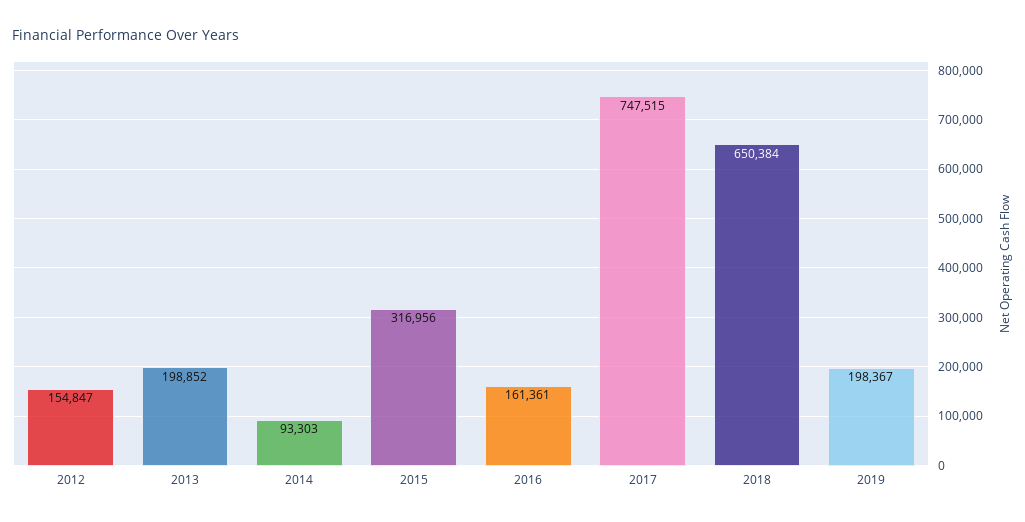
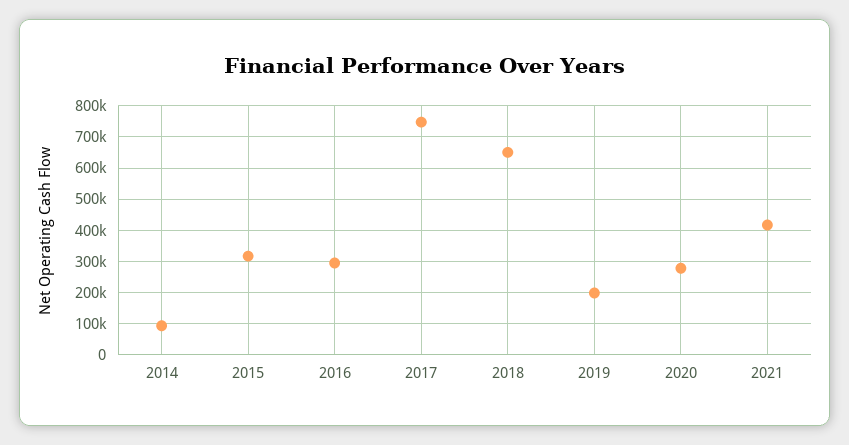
2012: 154847 -> none
2013: 198852 -> none
2016: 161361 -> 300000
2020: none -> 280000
2021: none -> 420000

